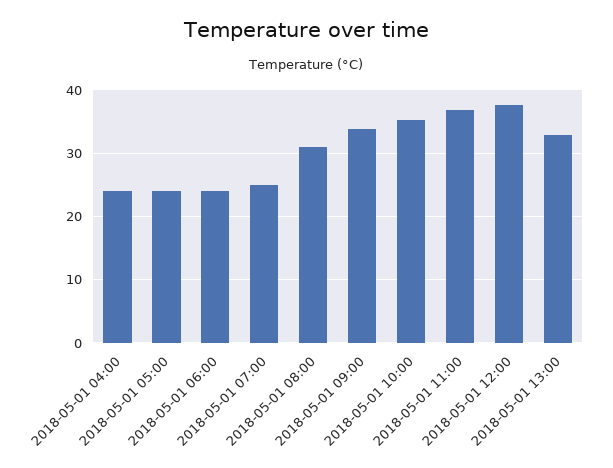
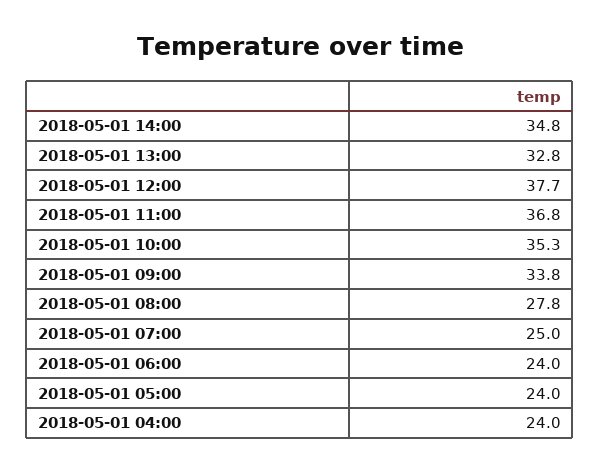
2018-05-01 08:00: 31 -> 27.8
2018-05-01 14:00: none -> 34.8

